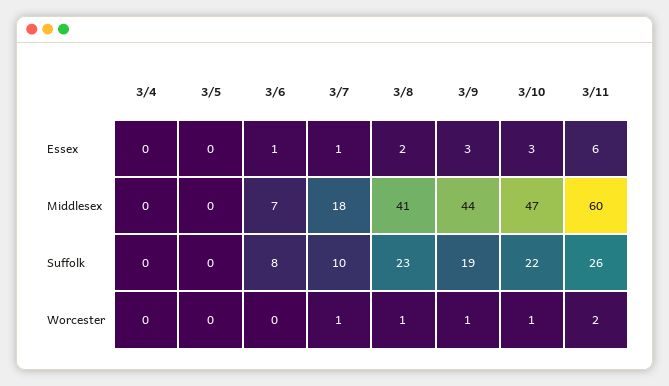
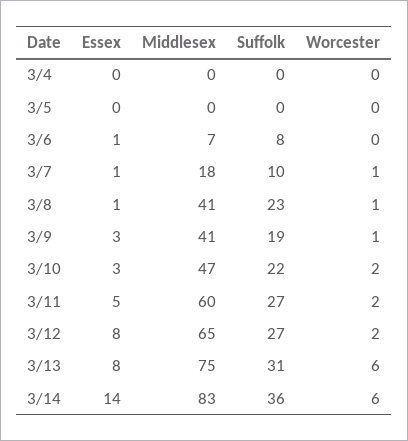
3/8, Essex: 2 -> 1
3/11, Essex: 6 -> 5
3/9, Middlesex: 44 -> 41
3/11, Suffolk: 26 -> 27
3/10, Worcester: 1 -> 2
3/12, Essex: none -> 8
3/12, Middlesex: none -> 65
3/12, Suffolk: none -> 27
3/12, Worcester: none -> 2
3/13, Essex: none -> 8
3/13, Middlesex: none -> 75
3/13, Suffolk: none -> 31
3/13, Worcester: none -> 6
3/14, Essex: none -> 14
3/14, Middlesex: none -> 83
3/14, Suffolk: none -> 36
3/14, Worcester: none -> 6

